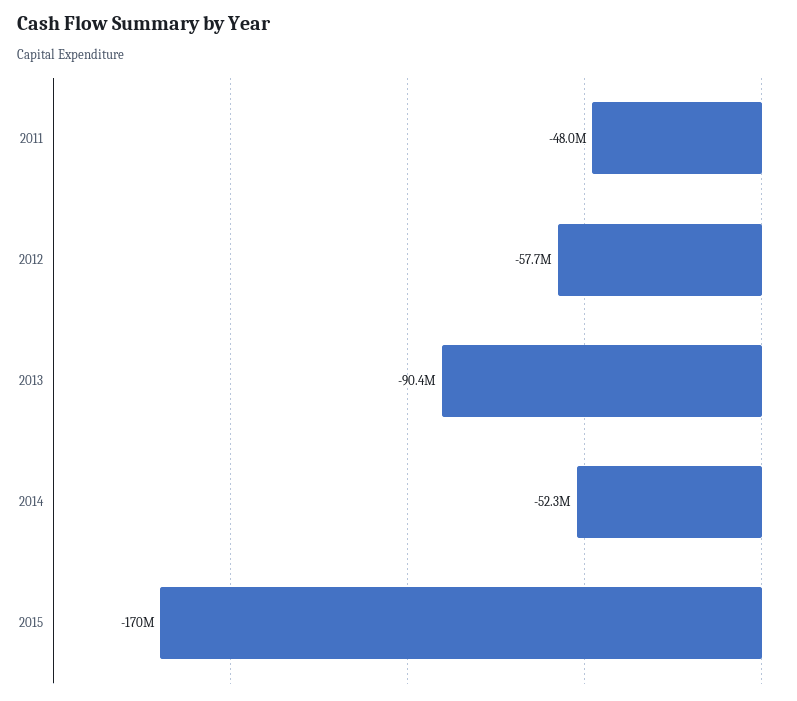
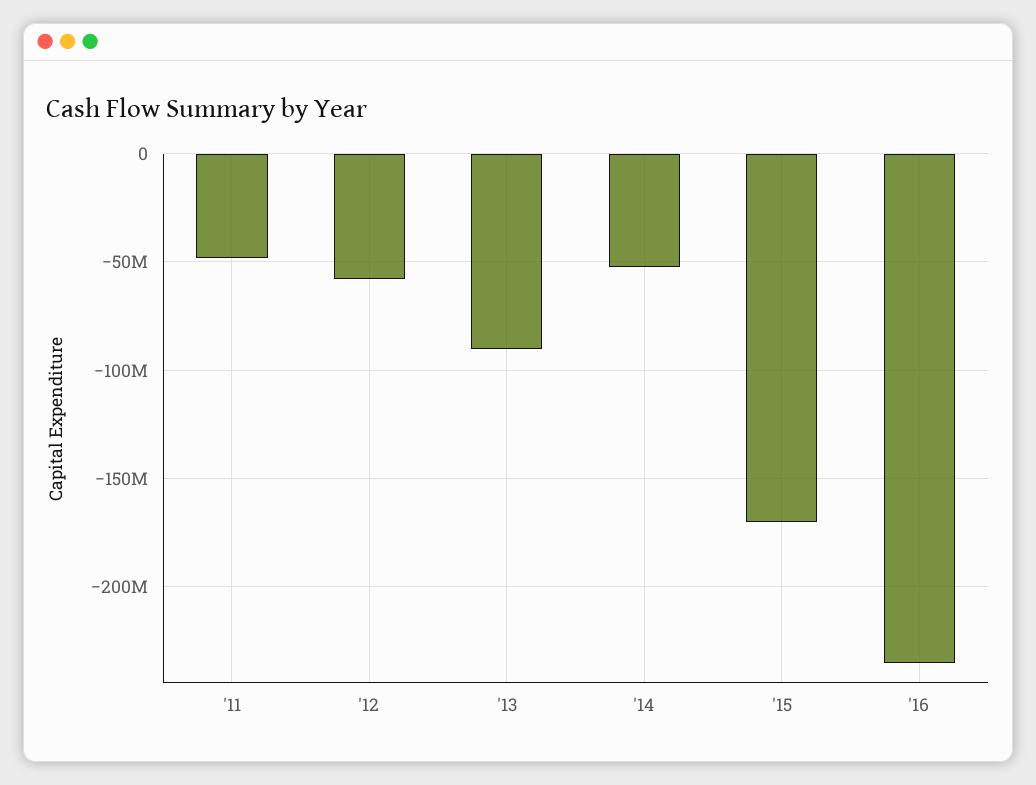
'16: none -> -235000000

